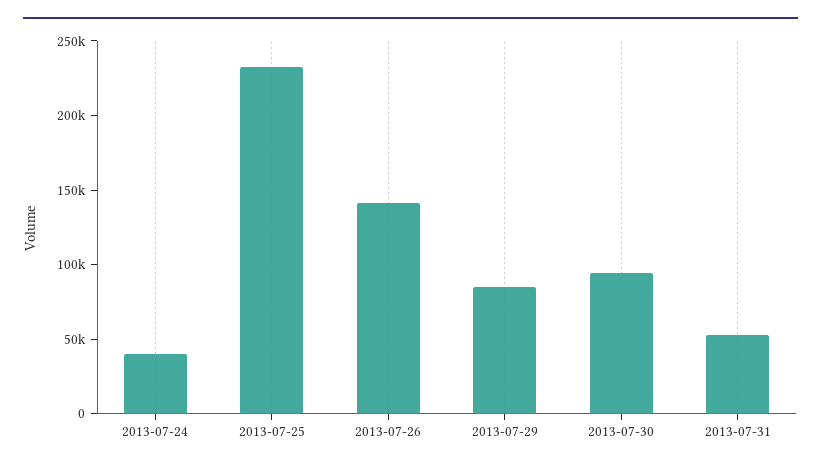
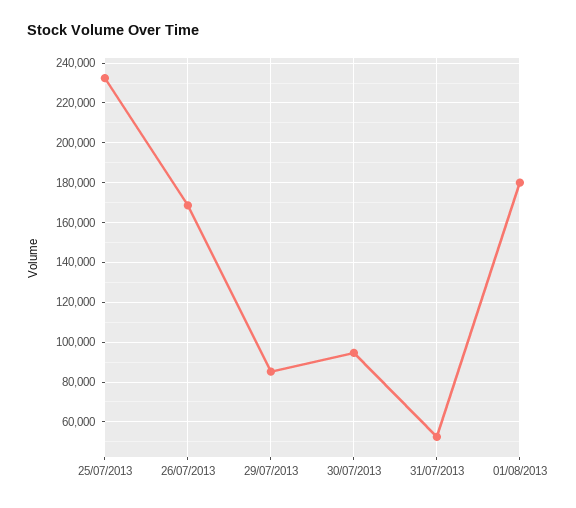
2013-07-24: 40000 -> none
2013-07-26: 140000 -> 170000
01/08/2013: none -> 180000

